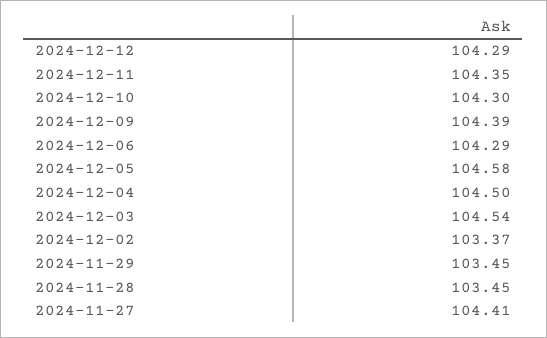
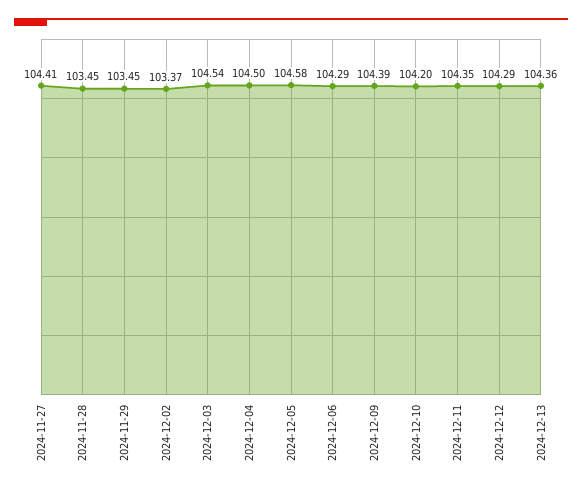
2024-12-10: 104.3 -> 104.2
2024-12-13: none -> 104.36

